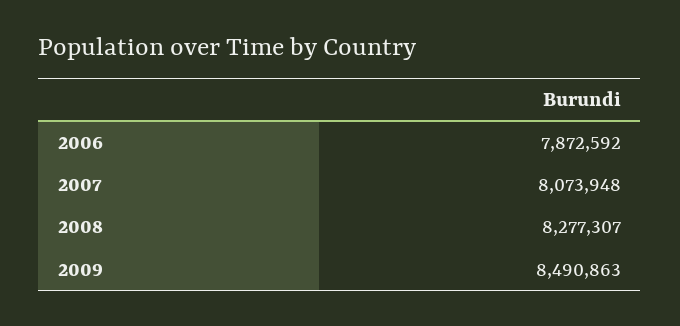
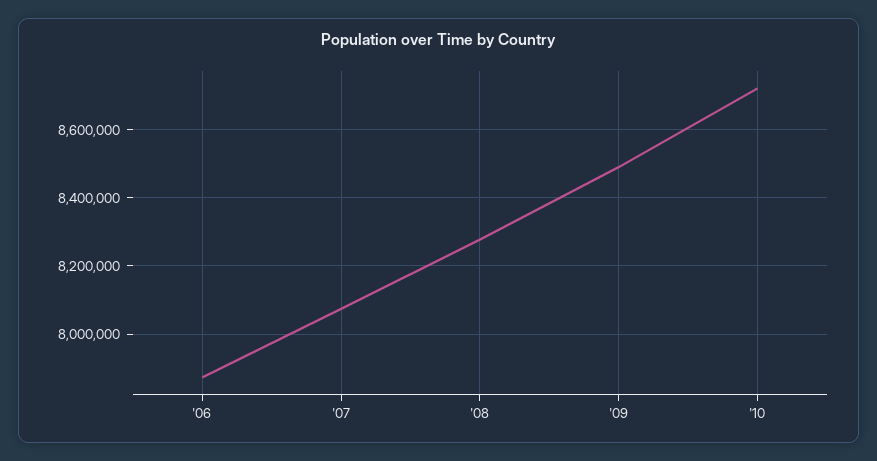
'10: none -> 8720000

